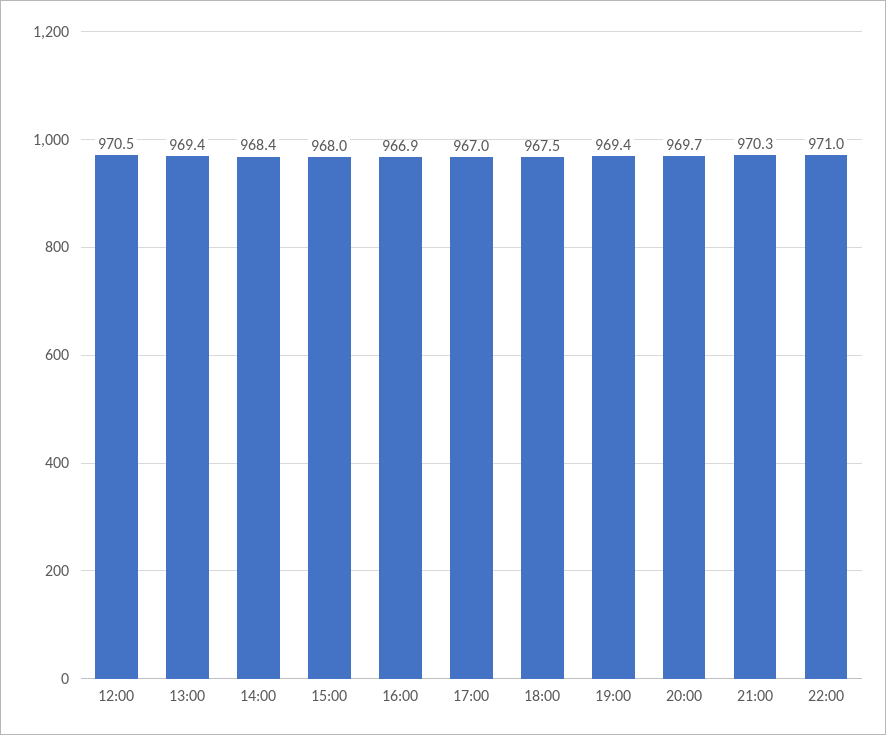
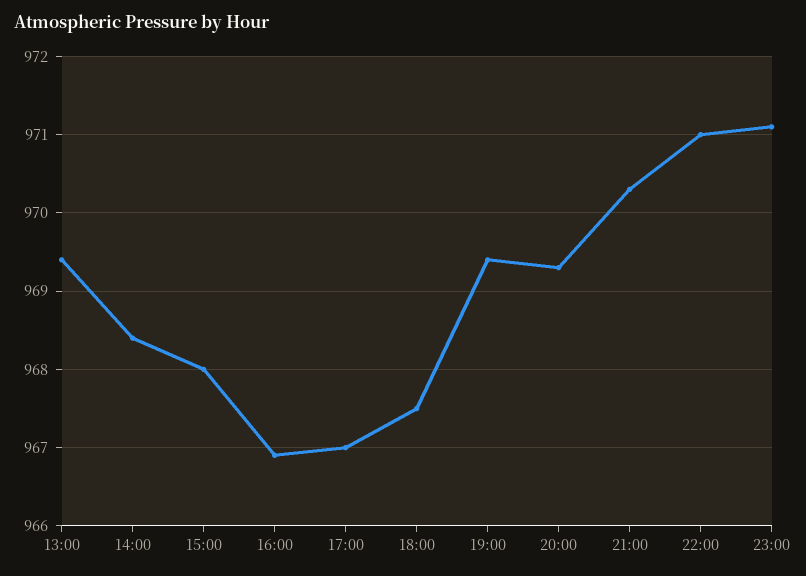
12:00: 970.5 -> none
20:00: 969.7 -> 969.3
23:00: none -> 971.1

